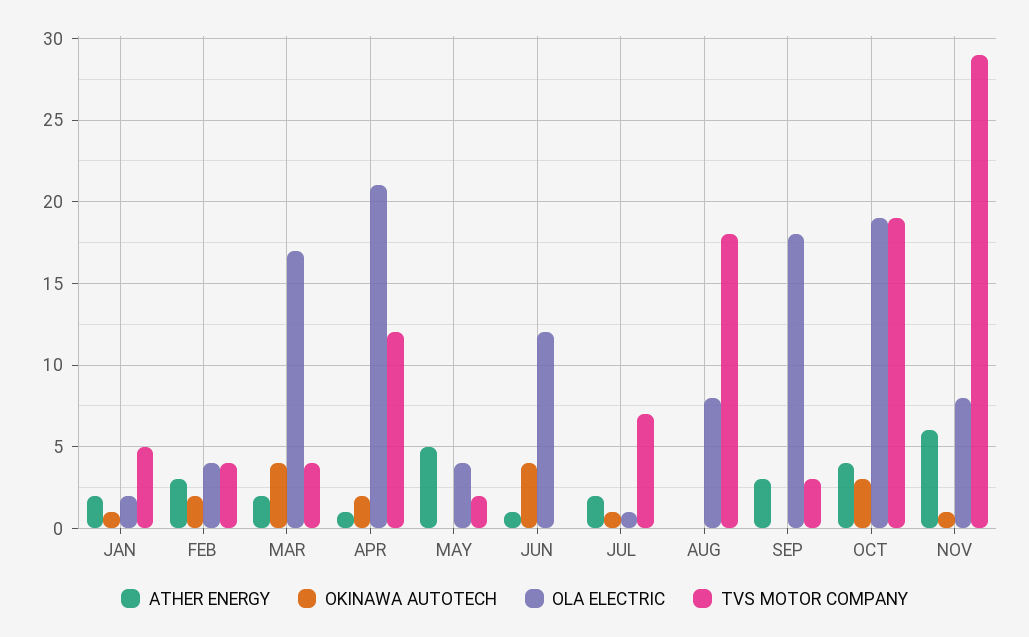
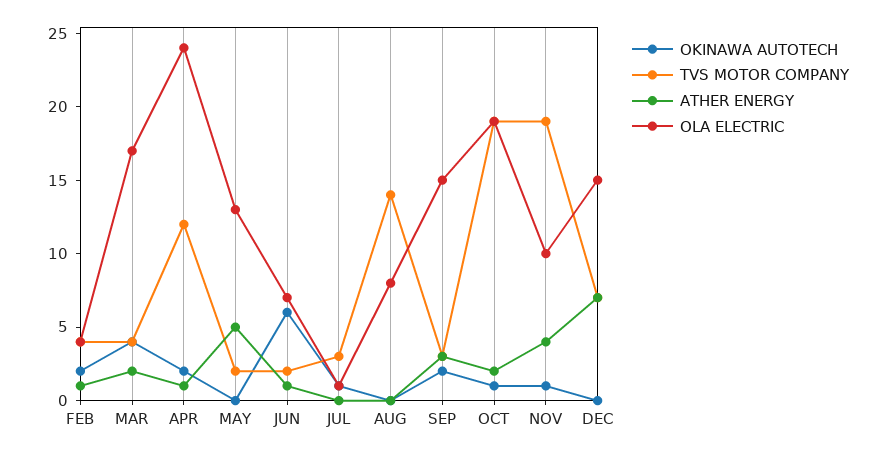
ATHER ENERGY, JAN: 2 -> none
OKINAWA AUTOTECH, JAN: 1 -> none
OLA ELECTRIC, JAN: 2 -> none
TVS MOTOR COMPANY, JAN: 5 -> none
ATHER ENERGY, FEB: 3 -> 1
OLA ELECTRIC, APR: 21 -> 24
OLA ELECTRIC, MAY: 4 -> 13
OKINAWA AUTOTECH, JUN: 4 -> 6
OLA ELECTRIC, JUN: 12 -> 7
TVS MOTOR COMPANY, JUN: 0 -> 2
ATHER ENERGY, JUL: 2 -> 0
TVS MOTOR COMPANY, JUL: 7 -> 3
TVS MOTOR COMPANY, AUG: 18 -> 14
OKINAWA AUTOTECH, SEP: 0 -> 2
OLA ELECTRIC, SEP: 18 -> 15
ATHER ENERGY, OCT: 4 -> 2
OKINAWA AUTOTECH, OCT: 3 -> 1
ATHER ENERGY, NOV: 6 -> 4
OLA ELECTRIC, NOV: 8 -> 10
TVS MOTOR COMPANY, NOV: 29 -> 19
OKINAWA AUTOTECH, DEC: none -> 0
TVS MOTOR COMPANY, DEC: none -> 7
ATHER ENERGY, DEC: none -> 7
OLA ELECTRIC, DEC: none -> 15

